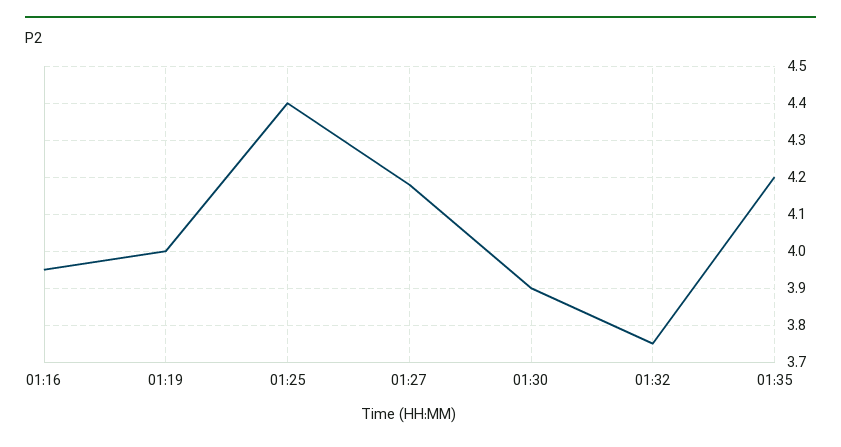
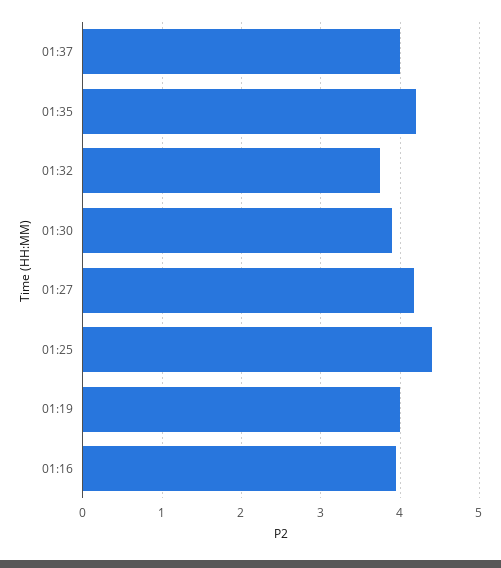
01:37: none -> 4

